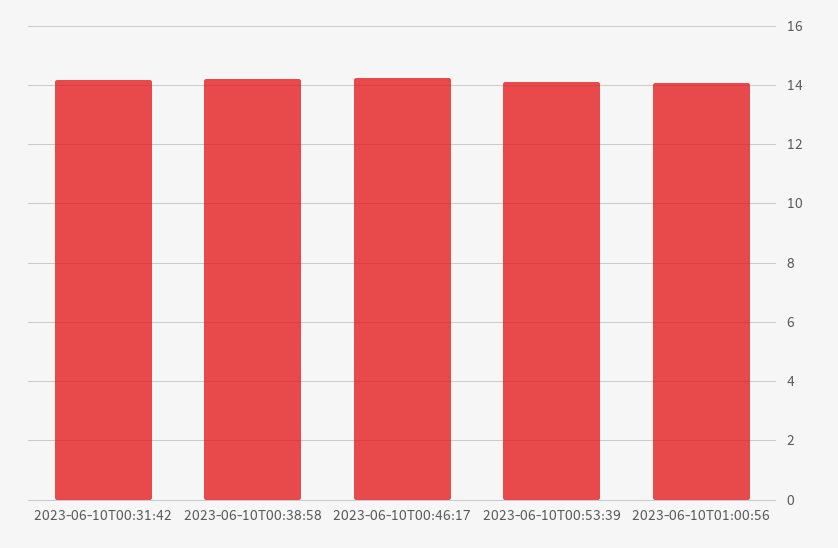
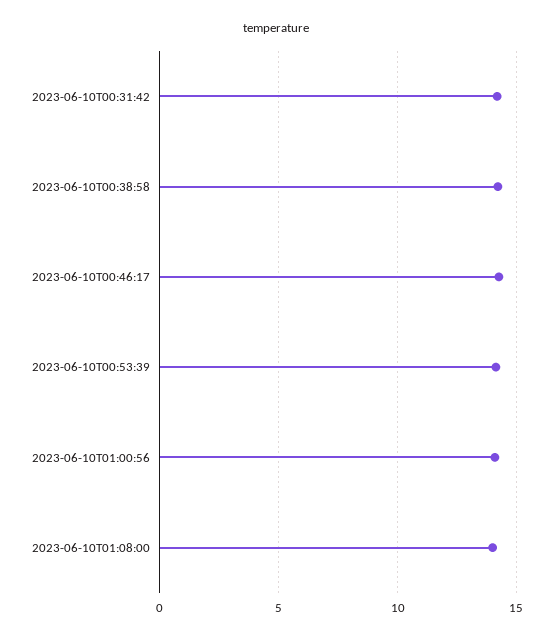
2023-06-10T01:08:00: none -> 14

